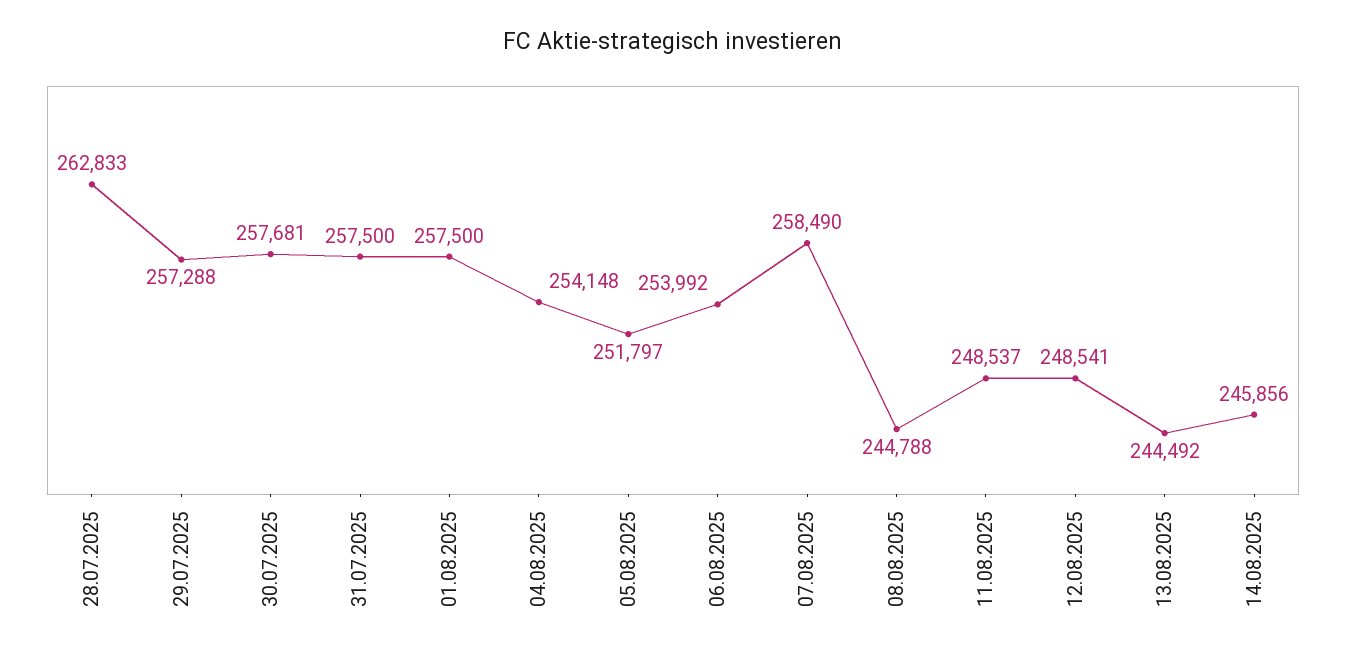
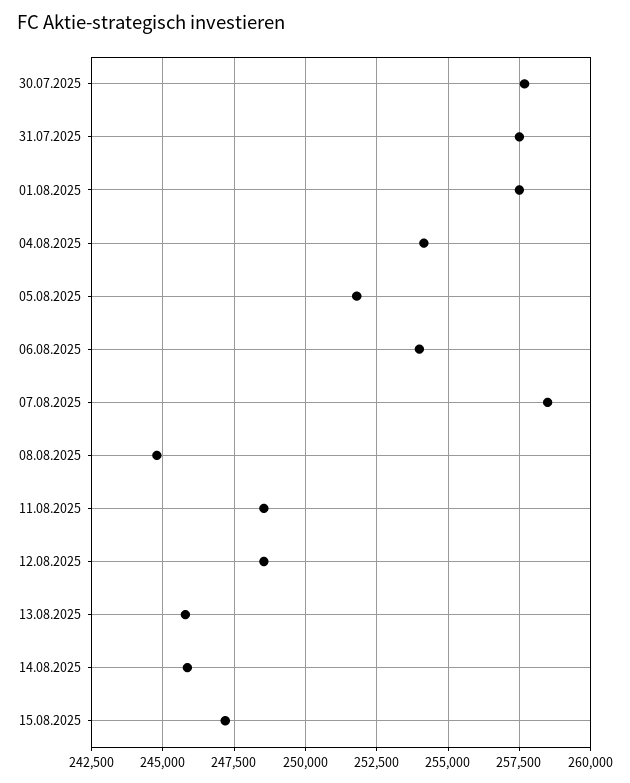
28.07.2025: 262833 -> none
29.07.2025: 257288 -> none
13.08.2025: 244492 -> 245750
15.08.2025: none -> 247250

